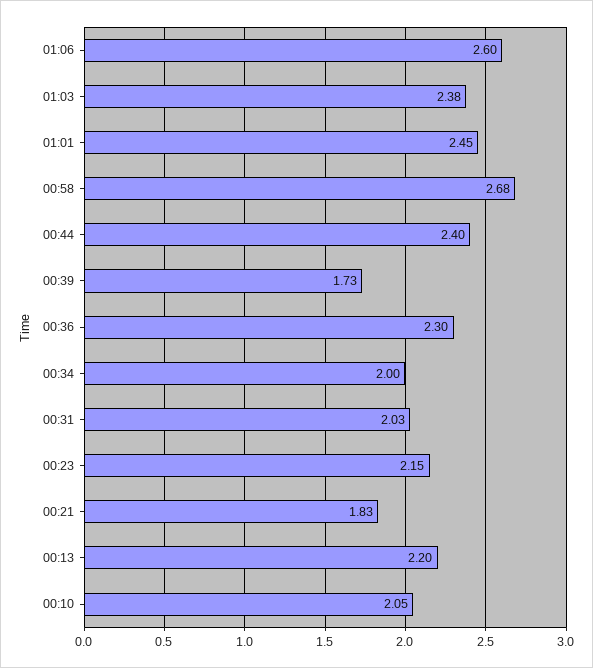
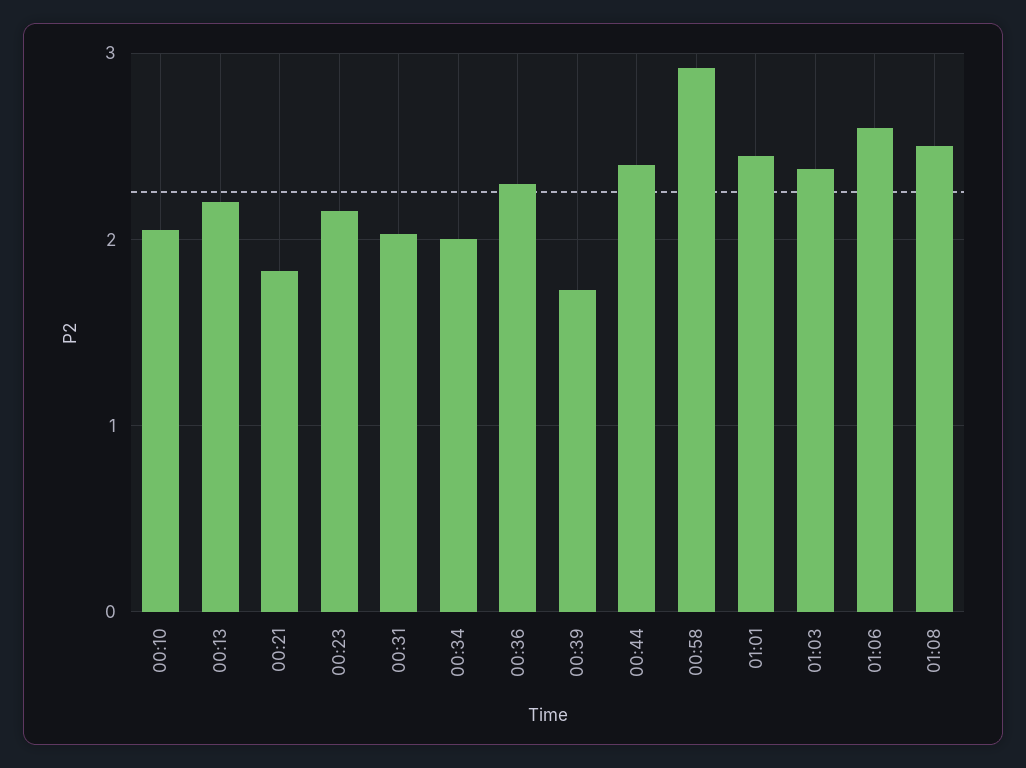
00:58: 2.68 -> 2.9
01:08: none -> 2.5

